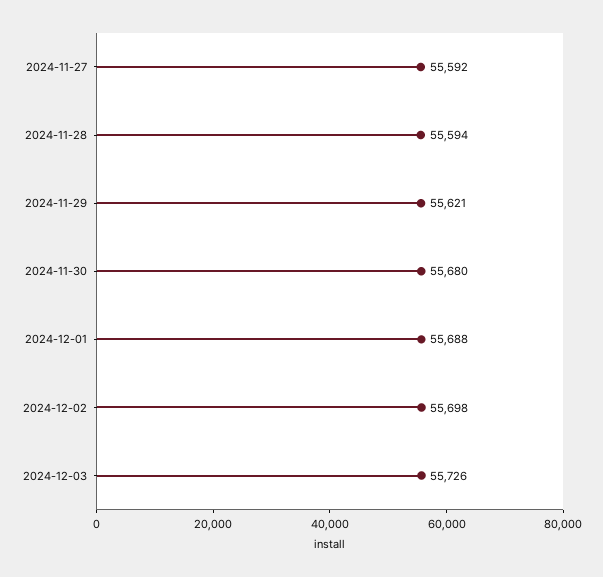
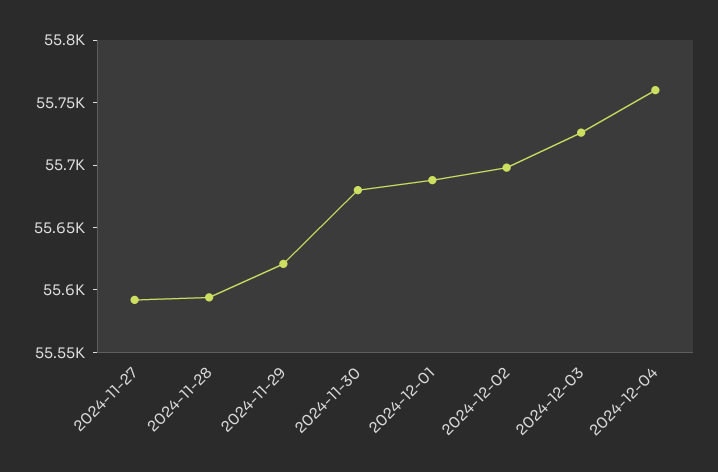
2024-12-04: none -> 55760

